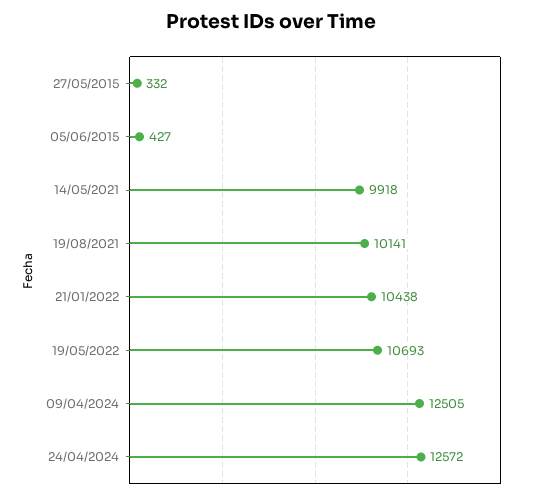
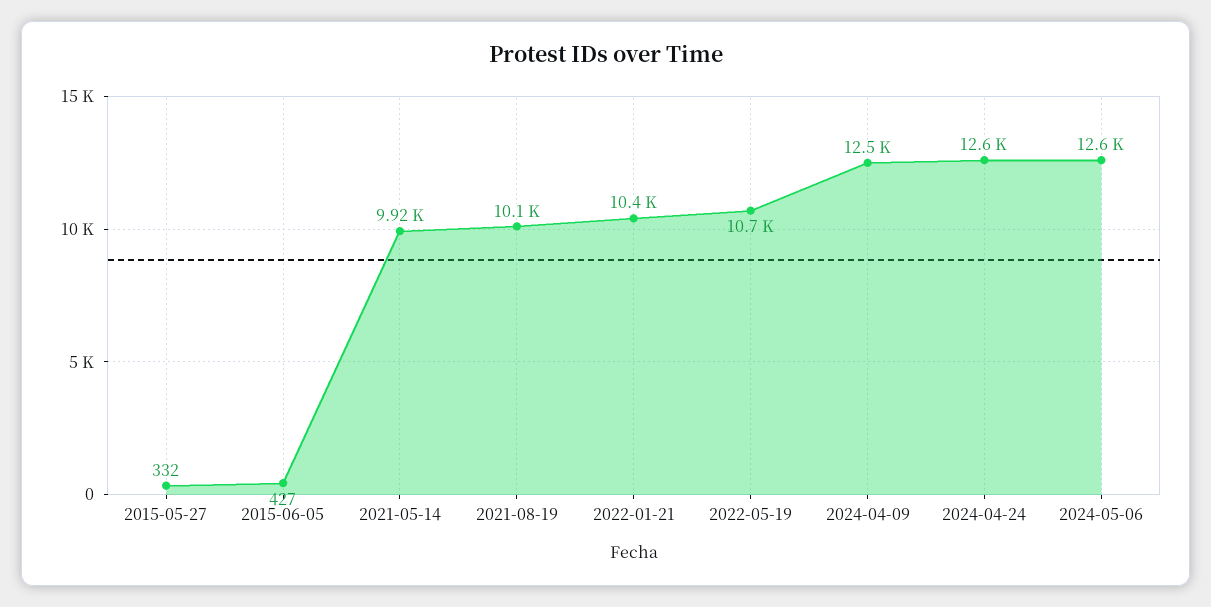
2024-05-06: none -> 12600

